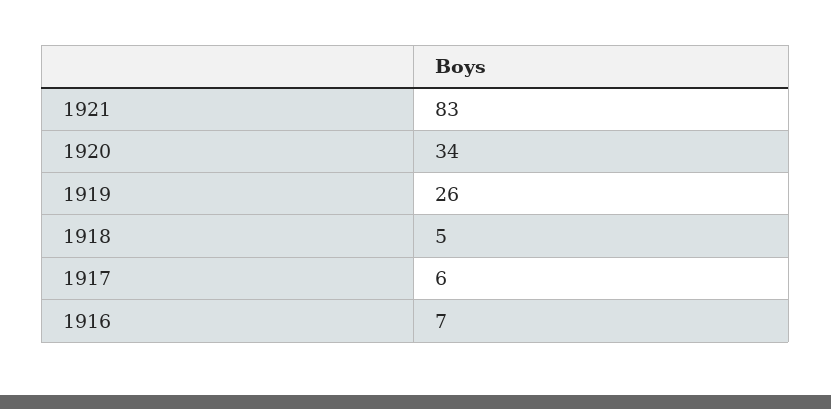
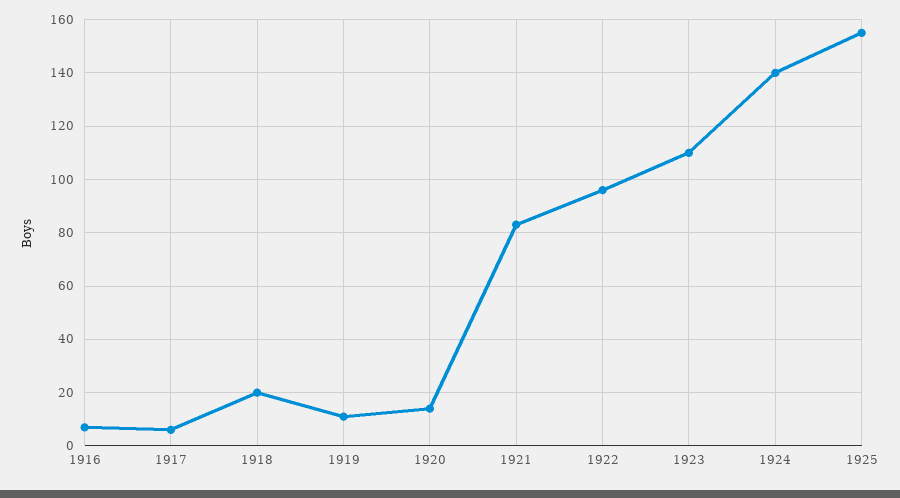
1920: 34 -> 15
1919: 26 -> 10
1918: 5 -> 20
1922: none -> 95
1923: none -> 110
1924: none -> 140
1925: none -> 155

